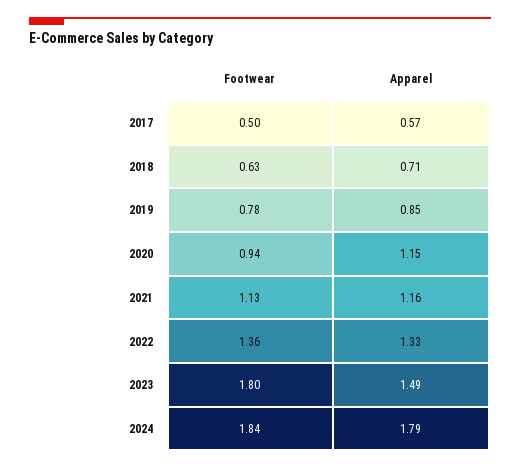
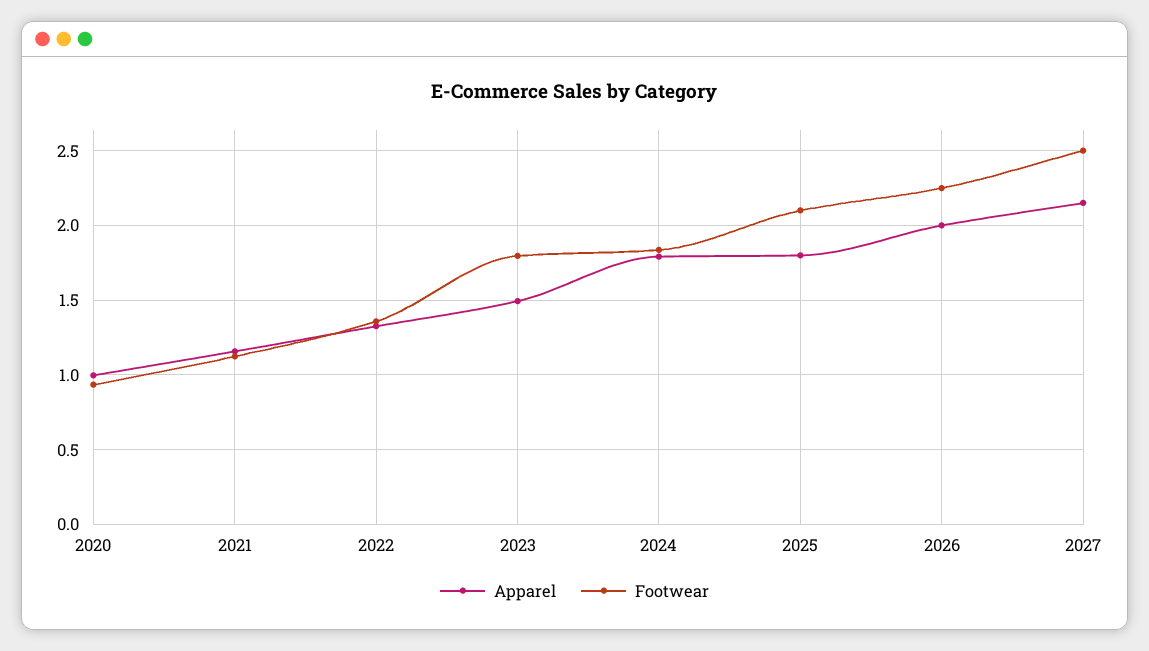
Footwear, 2017: 0.5 -> none
Apparel, 2017: 0.57 -> none
Footwear, 2018: 0.63 -> none
Apparel, 2018: 0.71 -> none
Footwear, 2019: 0.78 -> none
Apparel, 2019: 0.85 -> none
Apparel, 2020: 1.15 -> 1
Apparel, 2025: none -> 1.8
Footwear, 2025: none -> 2.1
Apparel, 2026: none -> 2
Footwear, 2026: none -> 2.25
Apparel, 2027: none -> 2.15
Footwear, 2027: none -> 2.5

